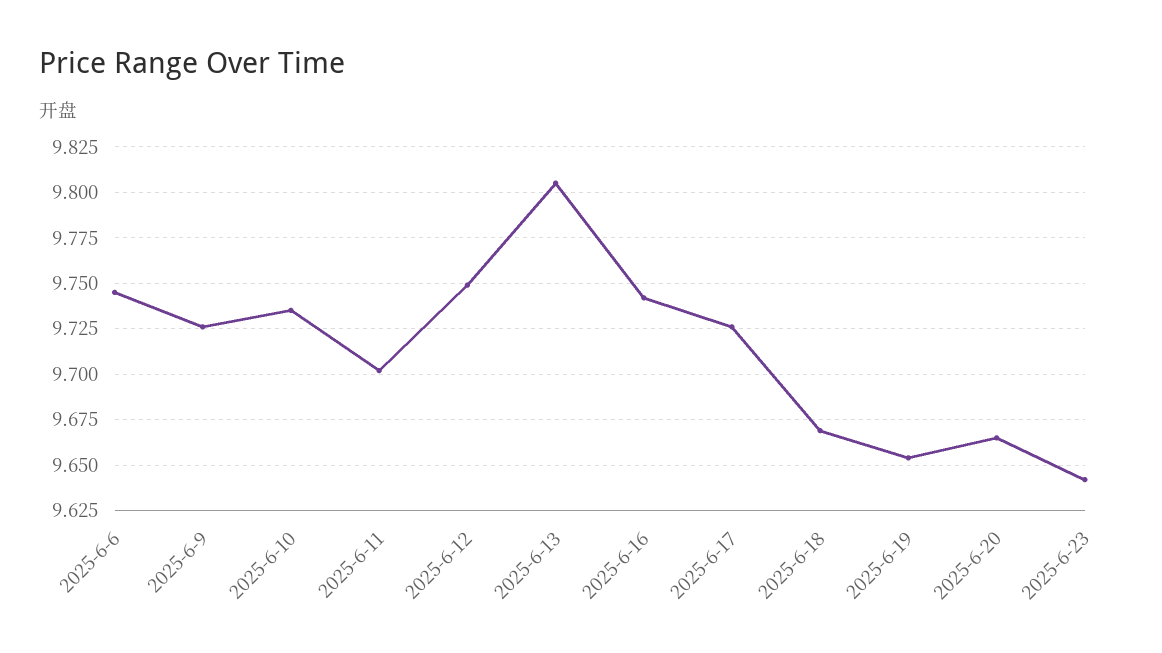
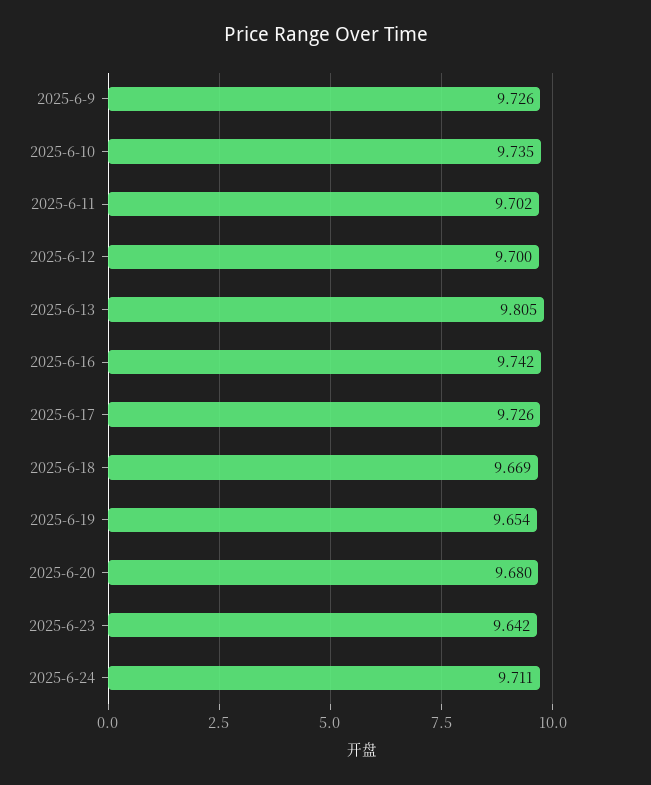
2025-6-6: 9.745 -> none
2025-6-12: 9.75 -> 9.7
2025-6-20: 9.665 -> 9.68
2025-6-24: none -> 9.711

